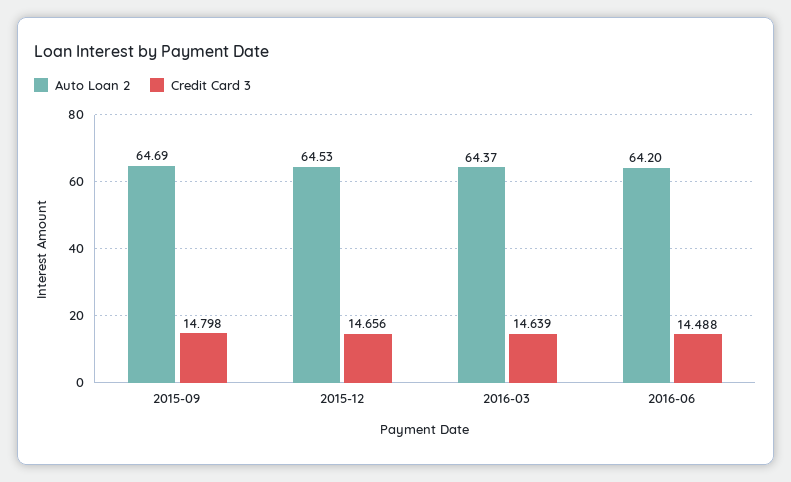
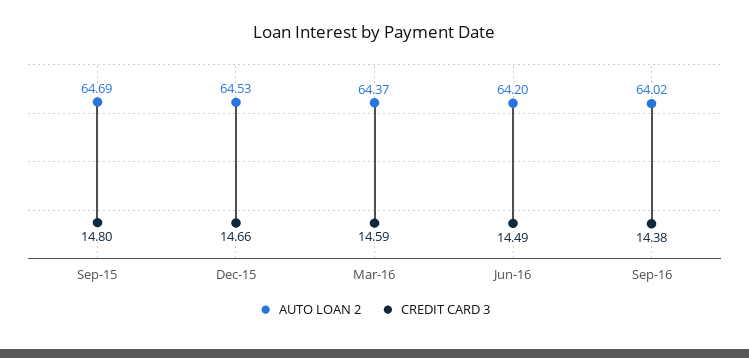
Credit Card 3, 2016-03: 14.639 -> 14.59
Auto Loan 2, Sep-16: none -> 64.02
Credit Card 3, Sep-16: none -> 14.38

